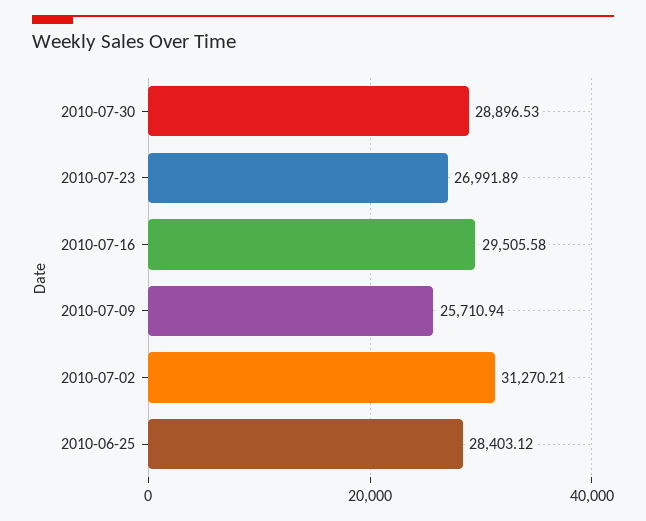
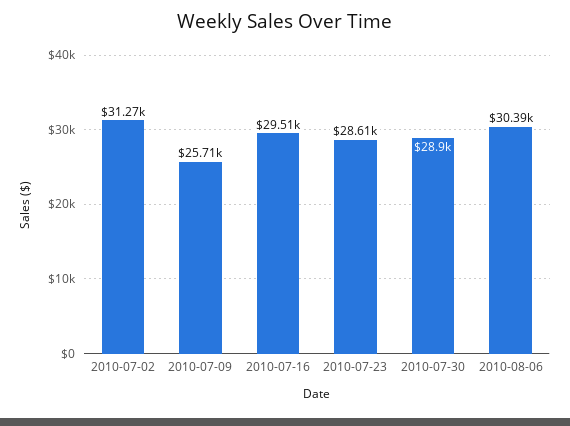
2010-07-23: 26991.89 -> 28610
2010-06-25: 28403.12 -> none
2010-08-06: none -> 30390

